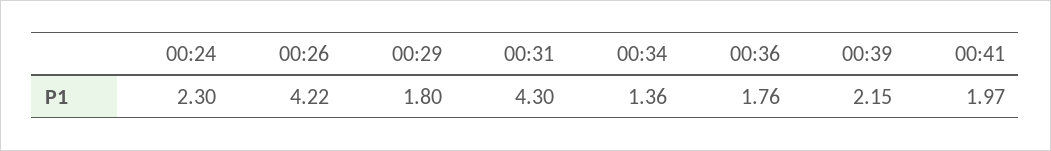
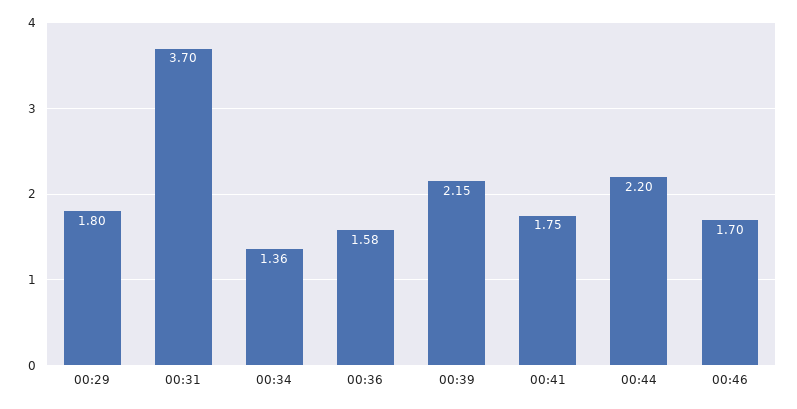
00:24: 2.3 -> none
00:26: 4.22 -> none
00:31: 4.3 -> 3.7
00:36: 1.76 -> 1.58
00:41: 1.97 -> 1.75
00:44: none -> 2.2
00:46: none -> 1.7

